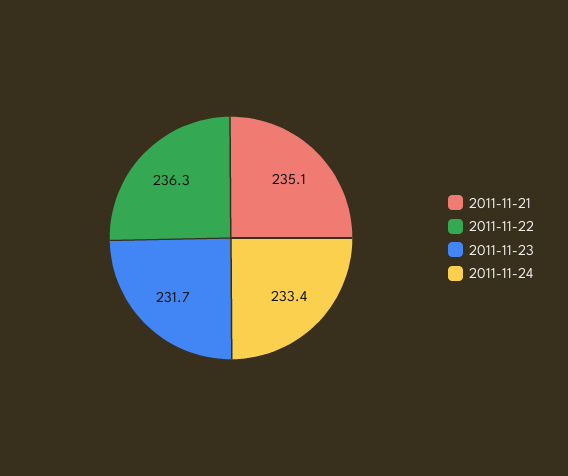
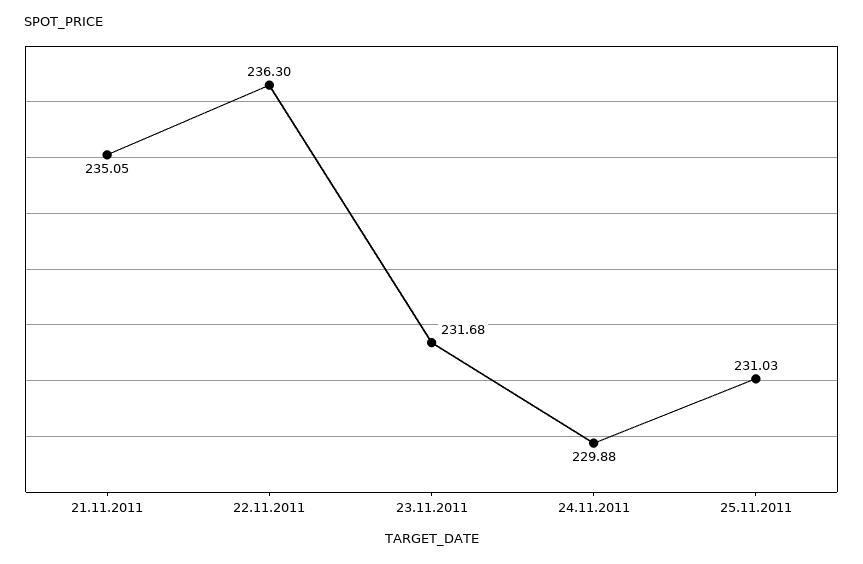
2011-11-24: 233.4 -> 229.88
25.11.2011: none -> 231.03

